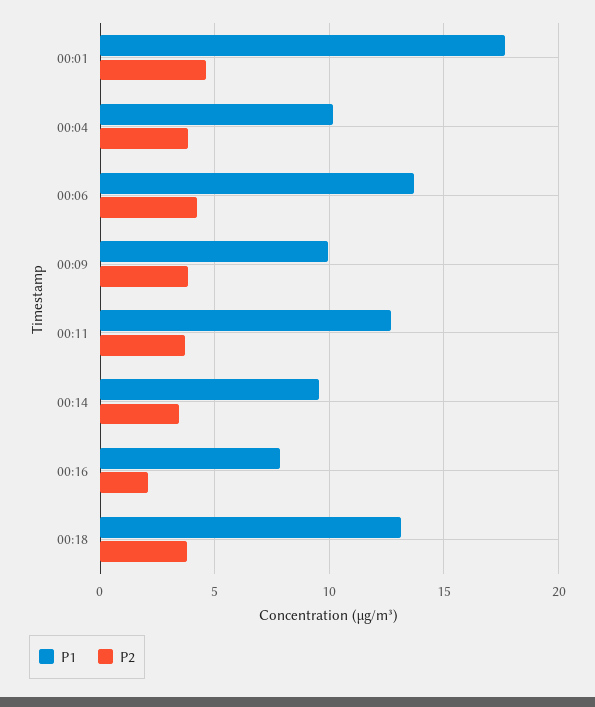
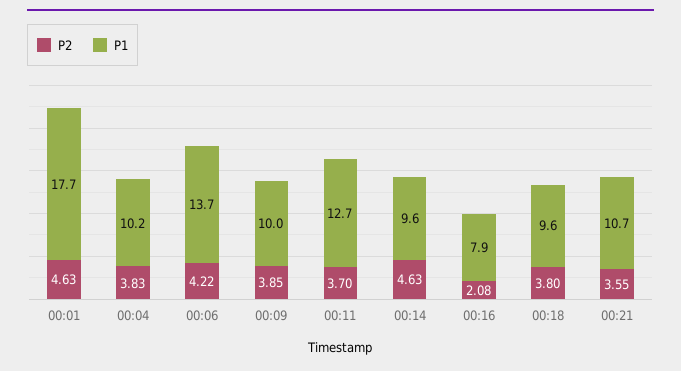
P2, 00:14: 3.5 -> 4.63
P1, 00:18: 13 -> 9.6
P2, 00:21: none -> 3.55
P1, 00:21: none -> 10.7

